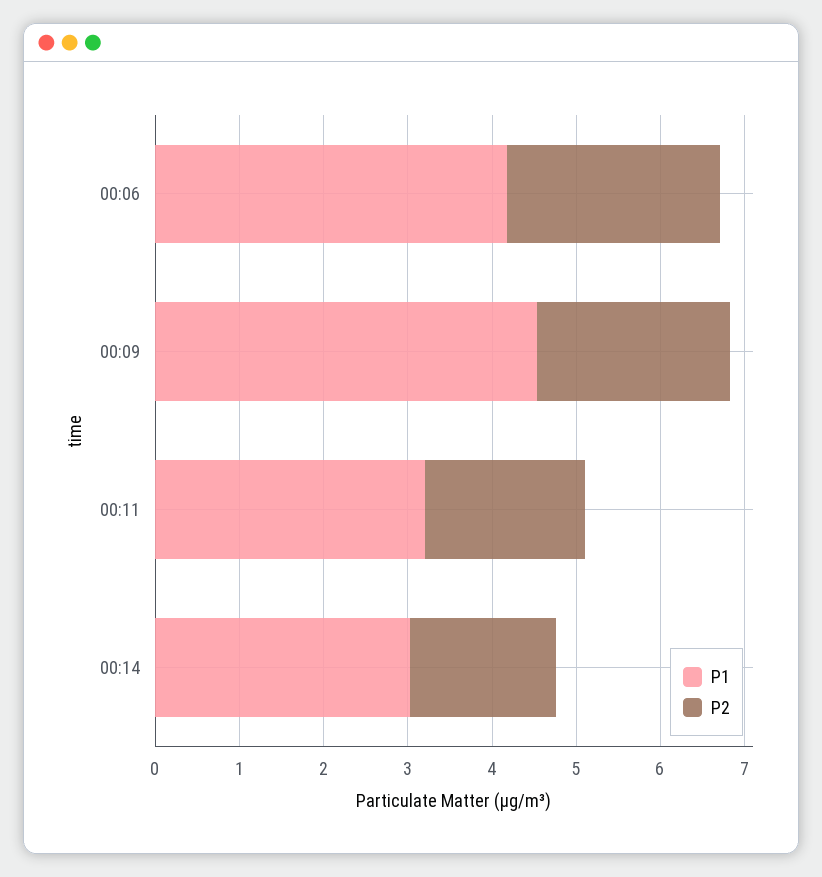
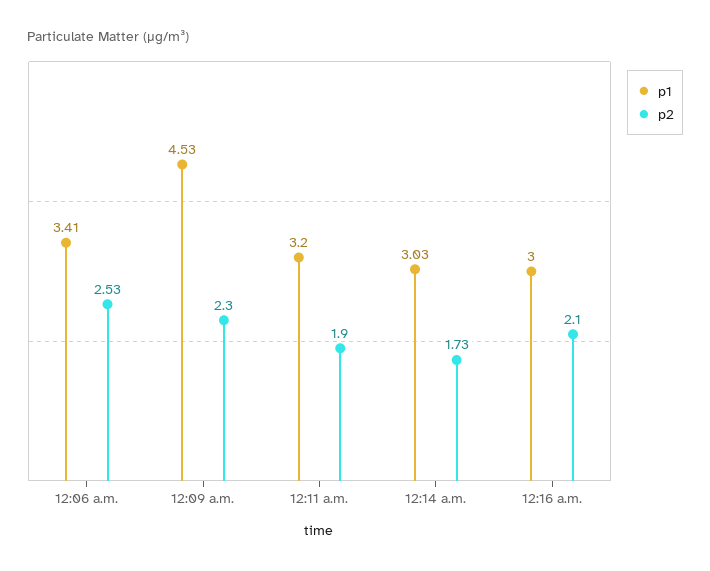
P1, 00:06: 4.2 -> 3.41
P1, 12:16 a.m.: none -> 3
P2, 12:16 a.m.: none -> 2.1

